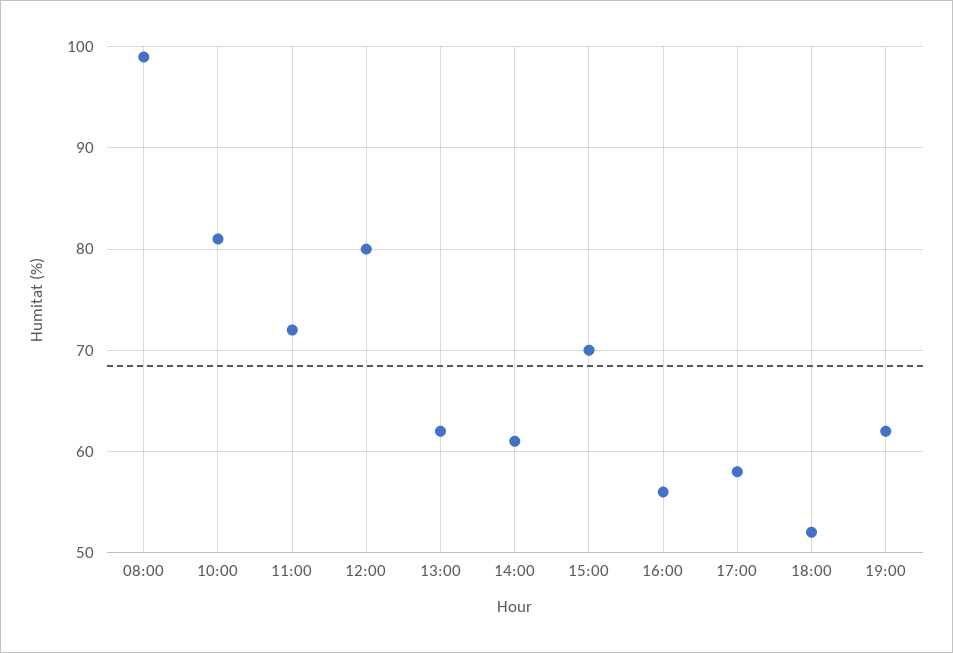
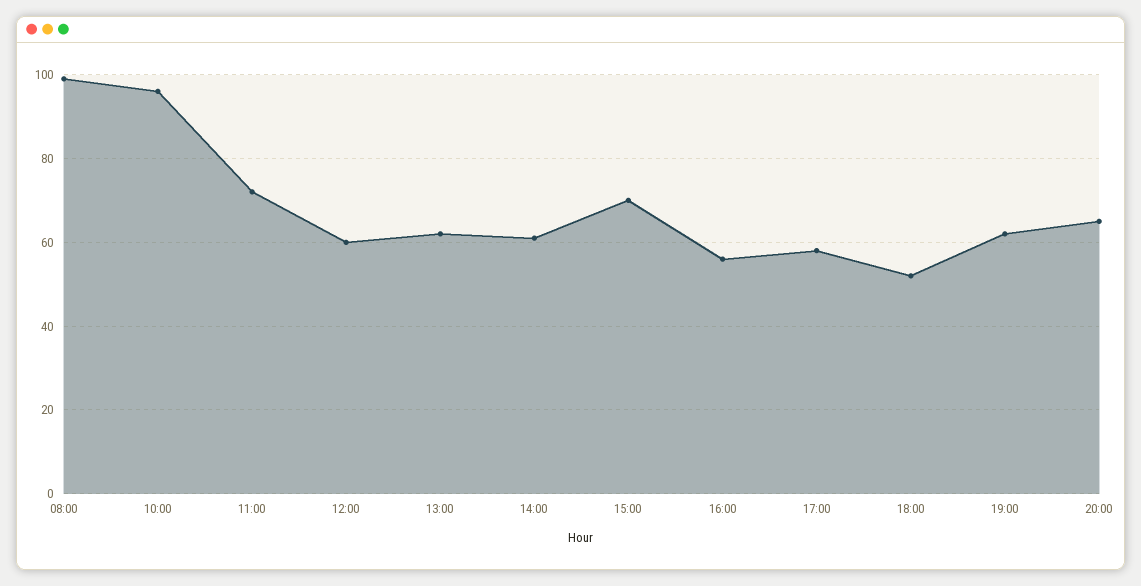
10:00: 81 -> 95
12:00: 80 -> 60
20:00: none -> 65

